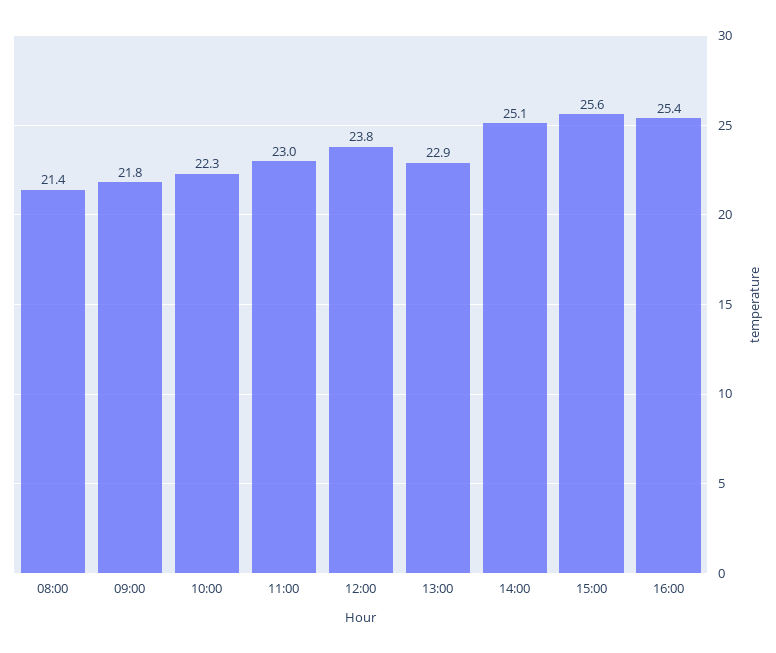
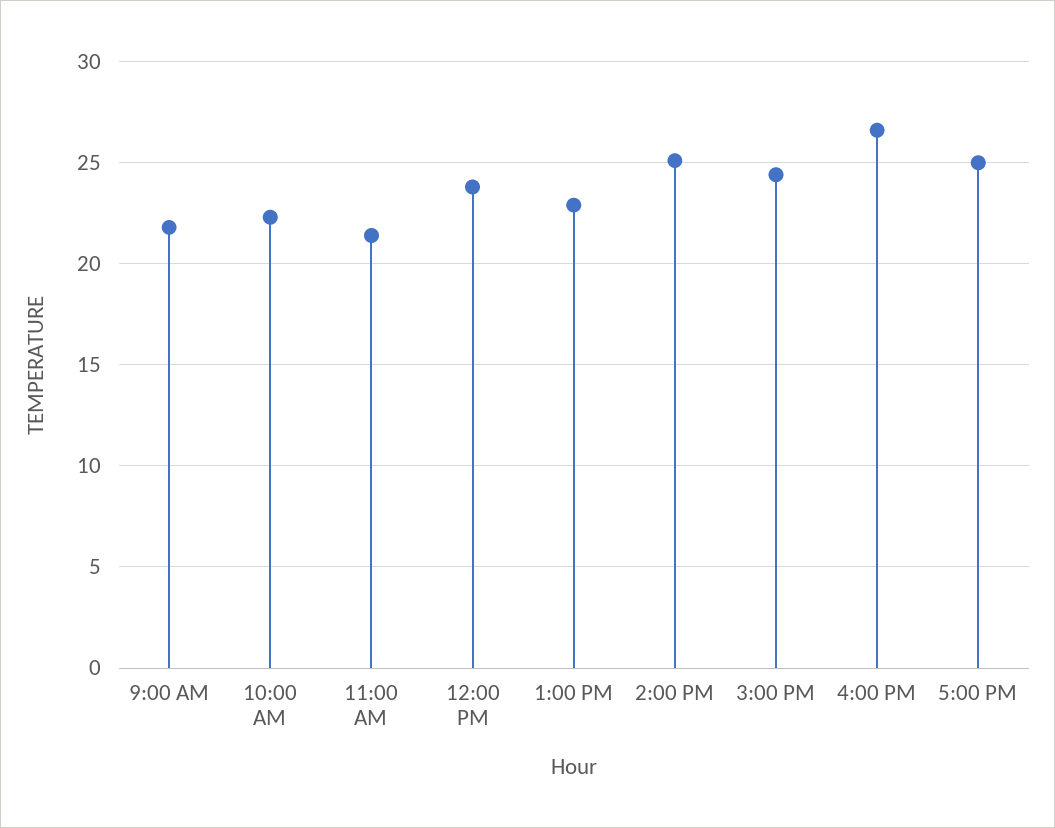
08:00: 21.4 -> none
11:00: 23 -> 21.5
15:00: 25.6 -> 24.5
16:00: 25.4 -> 26.5
5:00 PM: none -> 25

